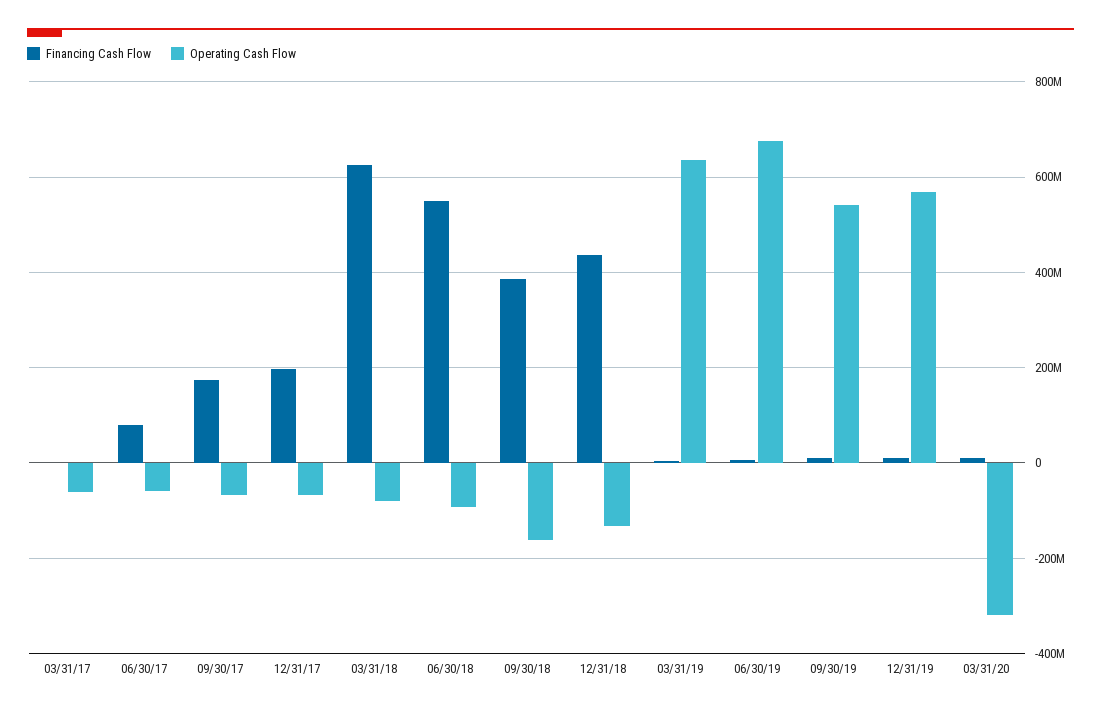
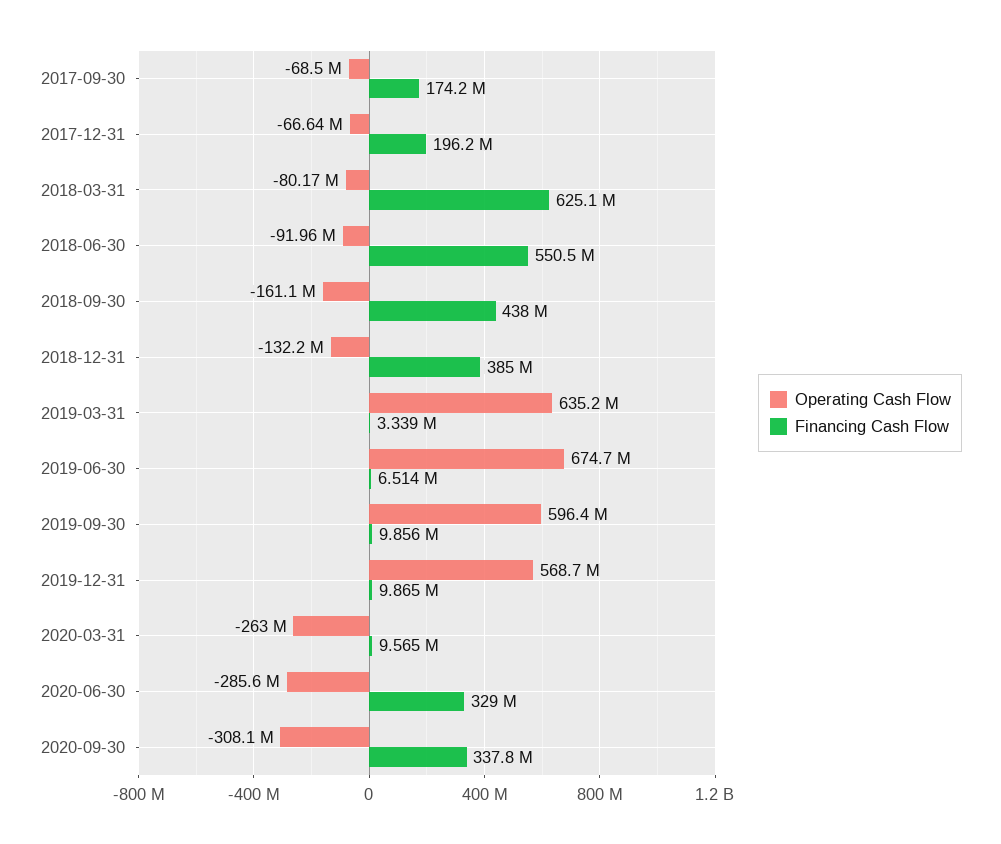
Financing Cash Flow, 03/31/17: 0 -> none
Operating Cash Flow, 03/31/17: -60000000 -> none
Financing Cash Flow, 06/30/17: 80000000 -> none
Operating Cash Flow, 06/30/17: -60000000 -> none
Financing Cash Flow, 09/30/18: 380000000 -> 438000000
Financing Cash Flow, 12/31/18: 440000000 -> 385000000
Operating Cash Flow, 09/30/19: 540000000 -> 596400000
Operating Cash Flow, 03/31/20: -320000000 -> -263000000
Operating Cash Flow, 2020-06-30: none -> -285600000
Financing Cash Flow, 2020-06-30: none -> 329000000
Operating Cash Flow, 2020-09-30: none -> -308100000
Financing Cash Flow, 2020-09-30: none -> 337800000

